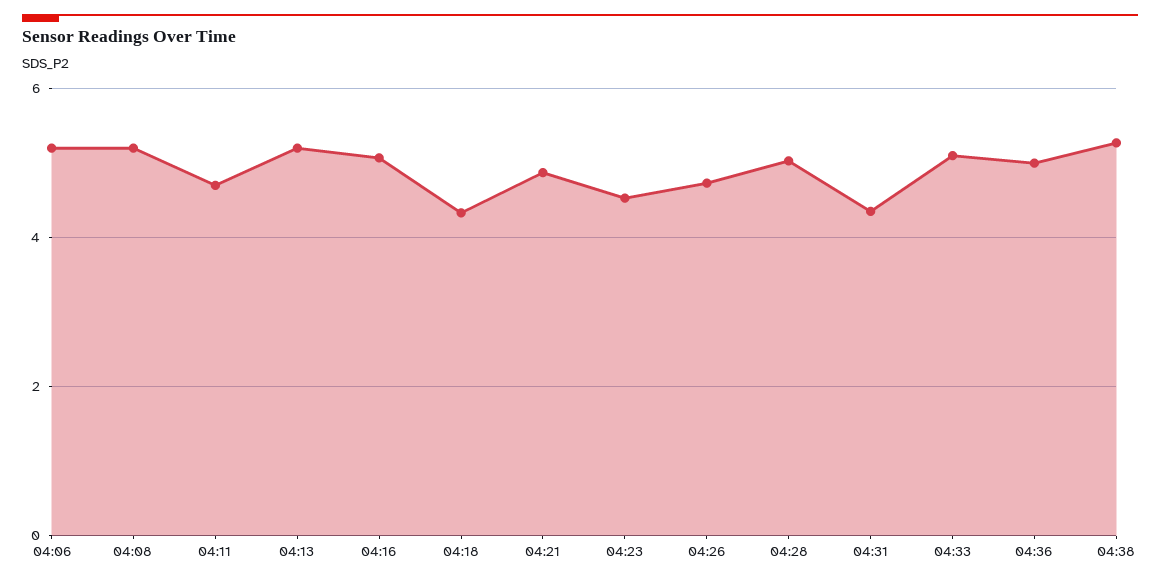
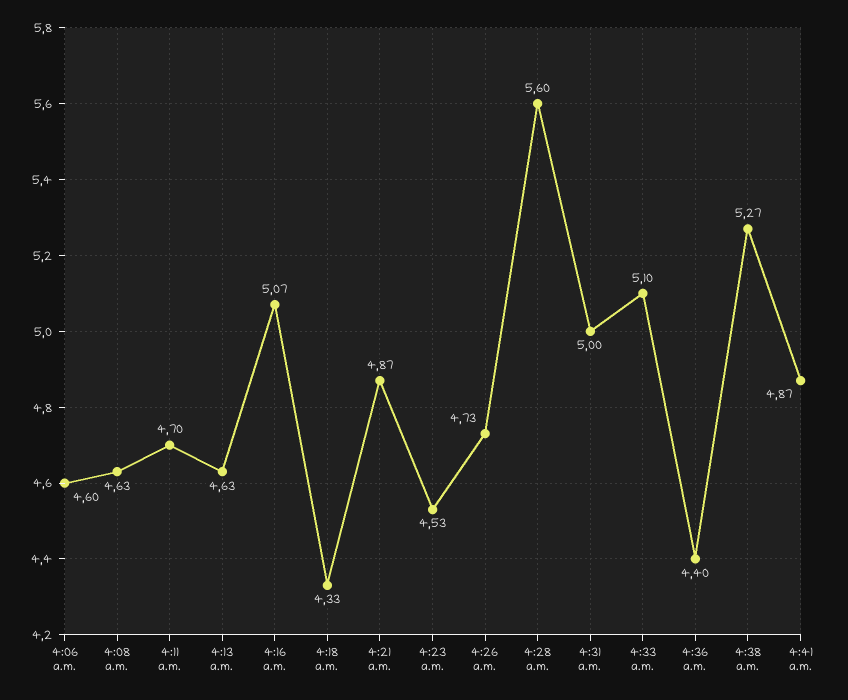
04:06: 5.2 -> 4.6
04:08: 5.2 -> 4.63
04:13: 5.2 -> 4.63
04:28: 5 -> 5.6
04:31: 4.4 -> 5
04:36: 5 -> 4.4
4:41 a.m.: none -> 4.87

